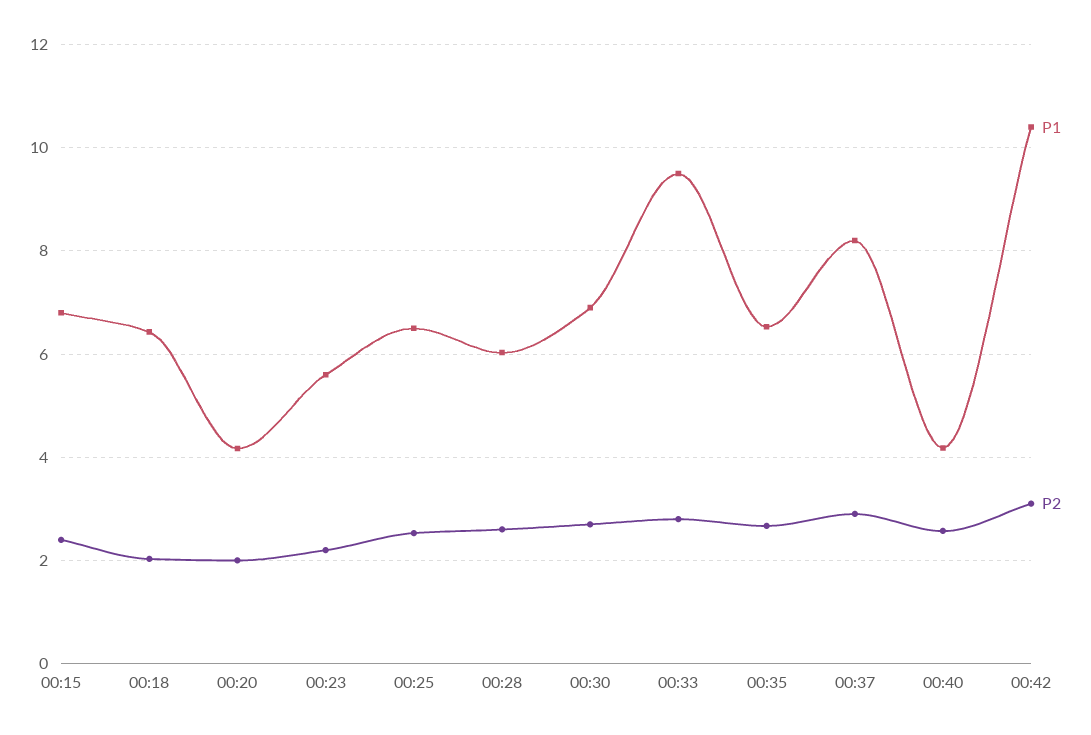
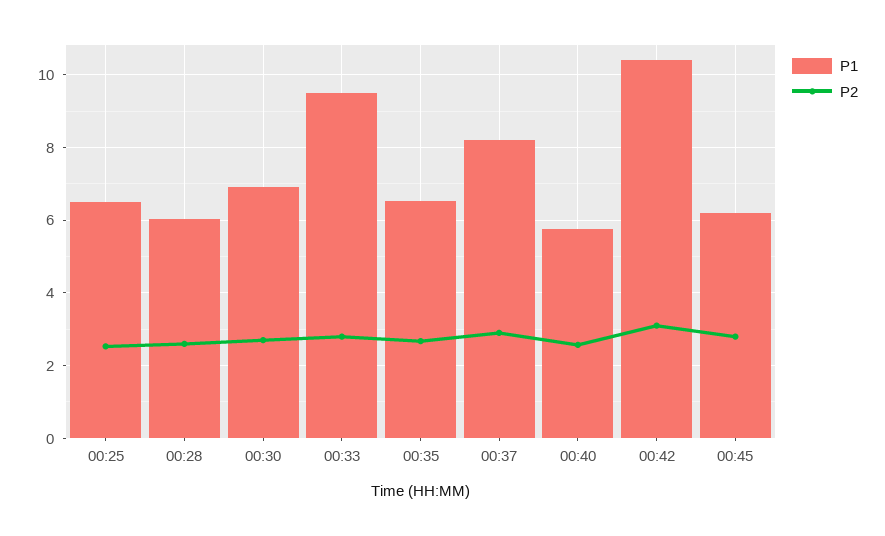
P1, 00:15: 6.8 -> none
P2, 00:15: 2.4 -> none
P1, 00:18: 6.4 -> none
P2, 00:18: 2 -> none
P1, 00:20: 4.2 -> none
P2, 00:20: 2 -> none
P1, 00:23: 5.6 -> none
P2, 00:23: 2.2 -> none
P1, 00:40: 4.2 -> 5.8
P1, 00:45: none -> 6.2
P2, 00:45: none -> 2.8

